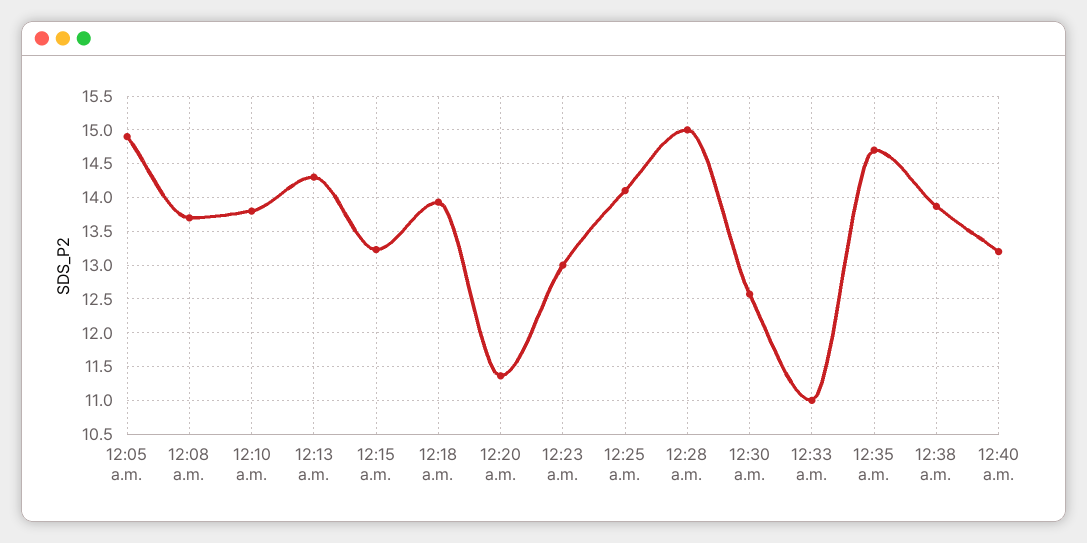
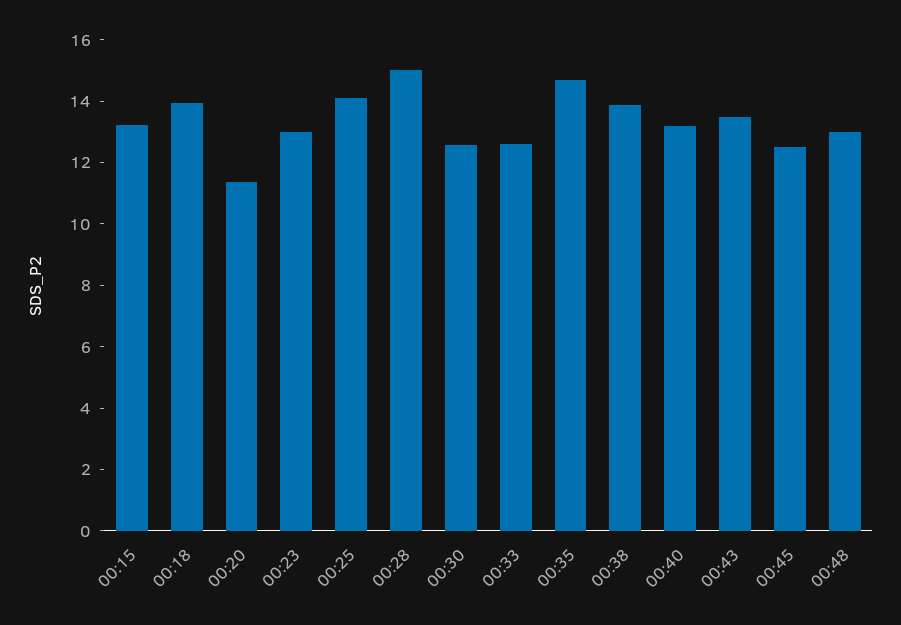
12:05 a.m.: 14.9 -> none
12:08 a.m.: 13.7 -> none
12:10 a.m.: 13.8 -> none
12:13 a.m.: 14.3 -> none
12:33 a.m.: 11 -> 12.5
00:43: none -> 13.5
00:45: none -> 12.5
00:48: none -> 13

